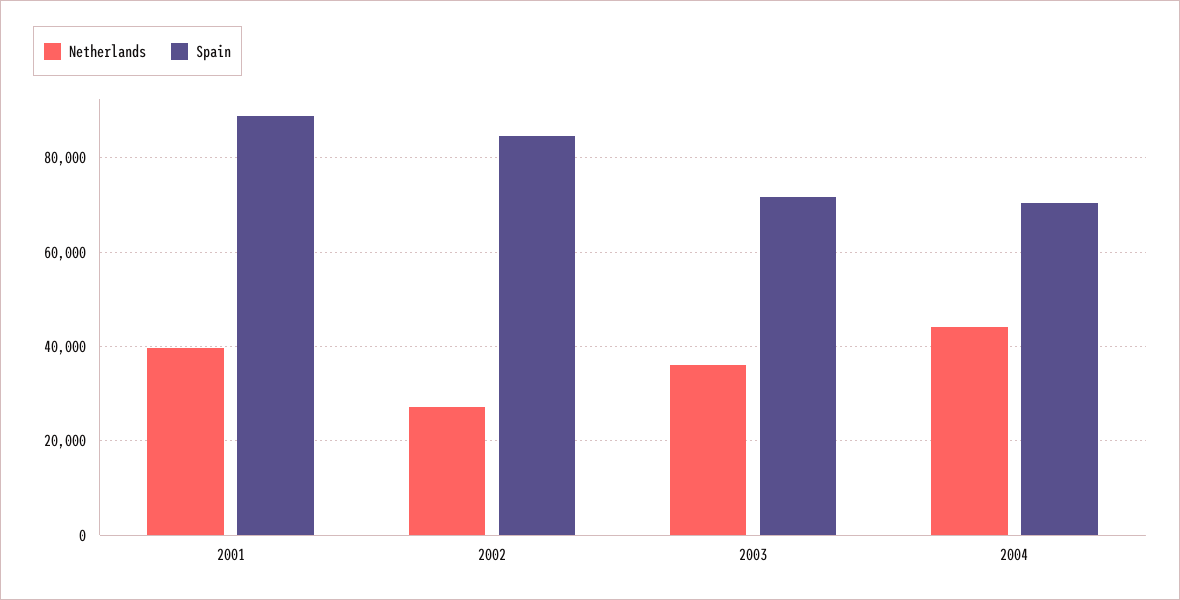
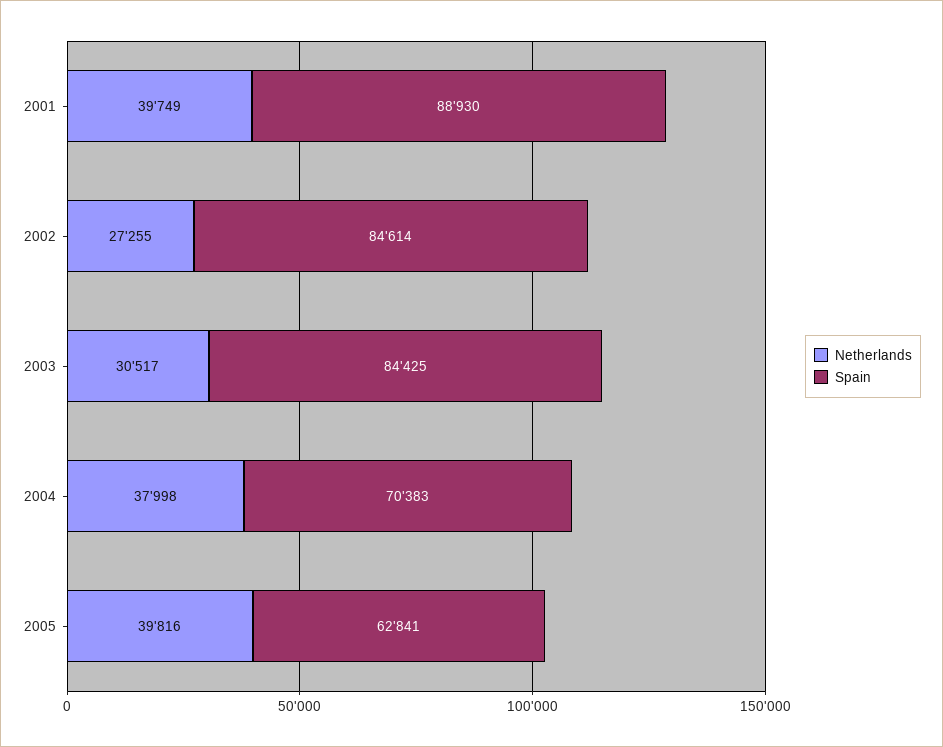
Netherlands, 2003: 36000 -> 30517
Spain, 2003: 72000 -> 84425
Netherlands, 2004: 44000 -> 37998
Netherlands, 2005: none -> 39816
Spain, 2005: none -> 62841

